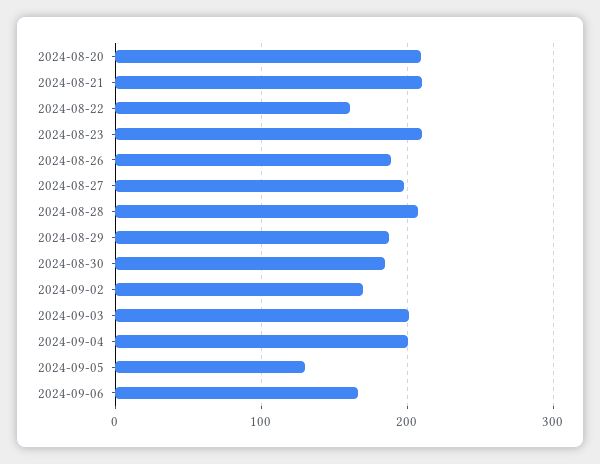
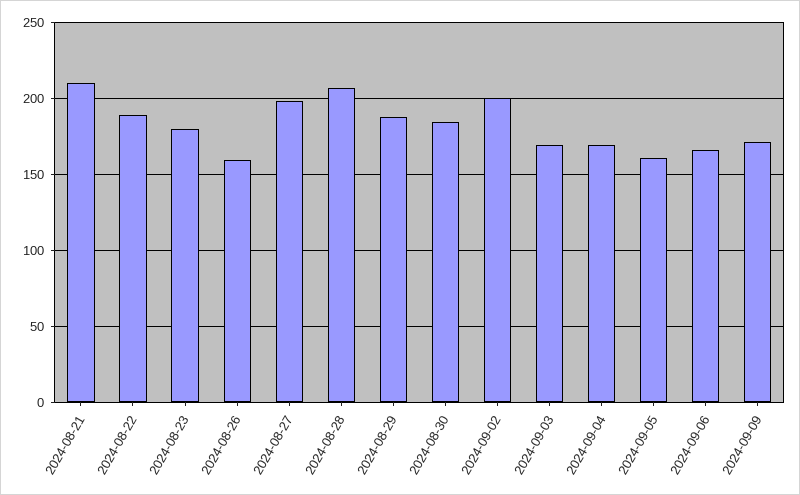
2024-08-20: 210 -> none
2024-08-22: 160 -> 190
2024-08-23: 210 -> 180
2024-08-26: 190 -> 160
2024-09-02: 170 -> 200
2024-09-03: 200 -> 170
2024-09-04: 200 -> 170
2024-09-05: 130 -> 160
2024-09-09: none -> 170

